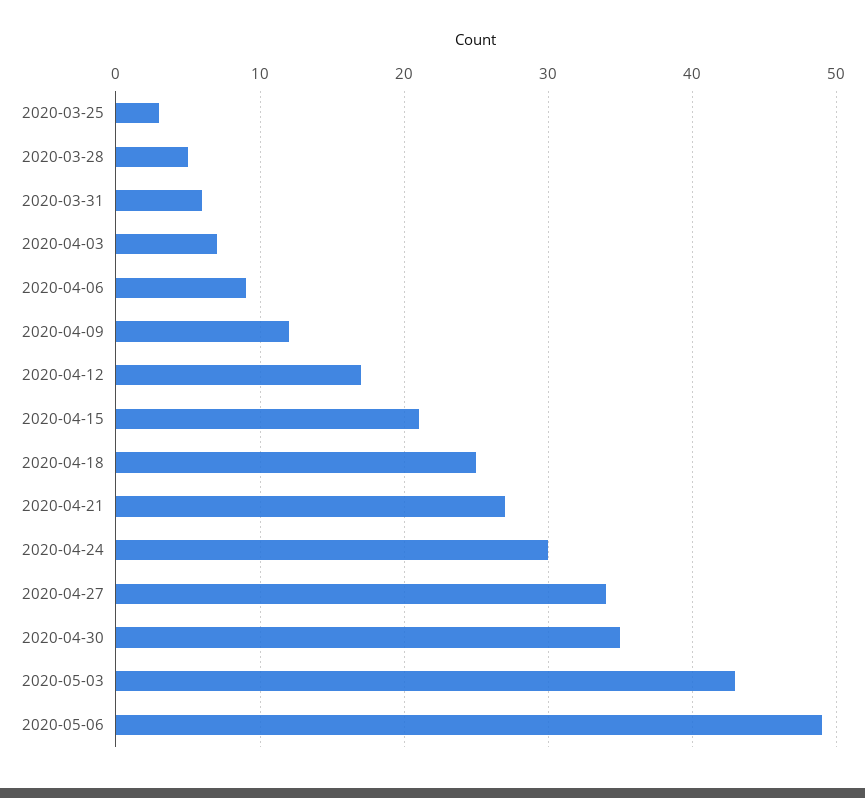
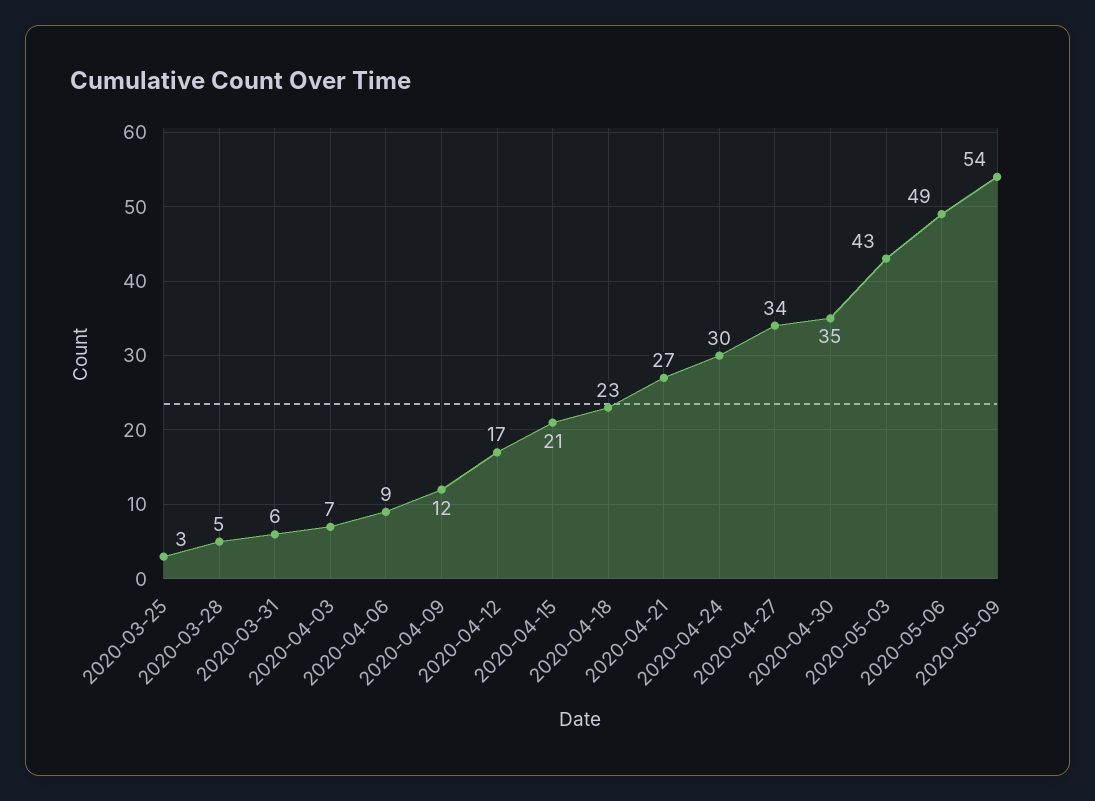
2020-04-18: 25 -> 23
2020-05-09: none -> 54

